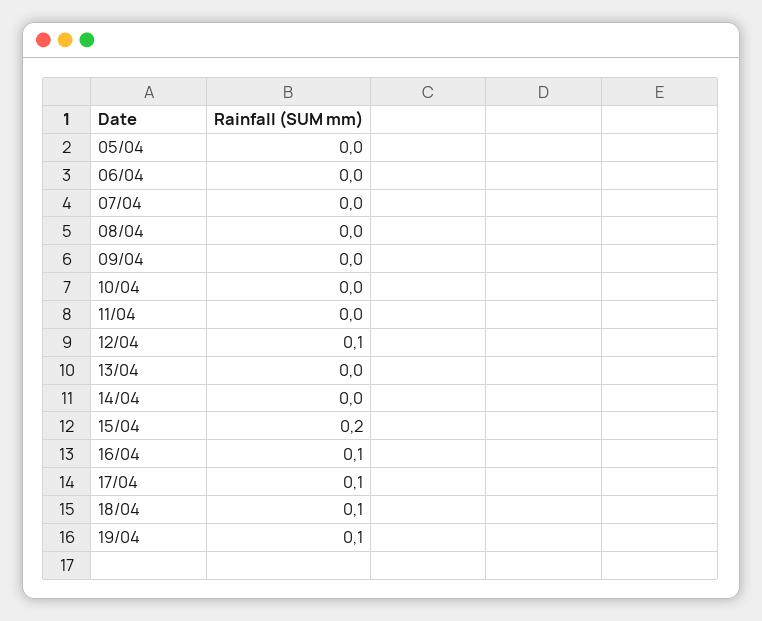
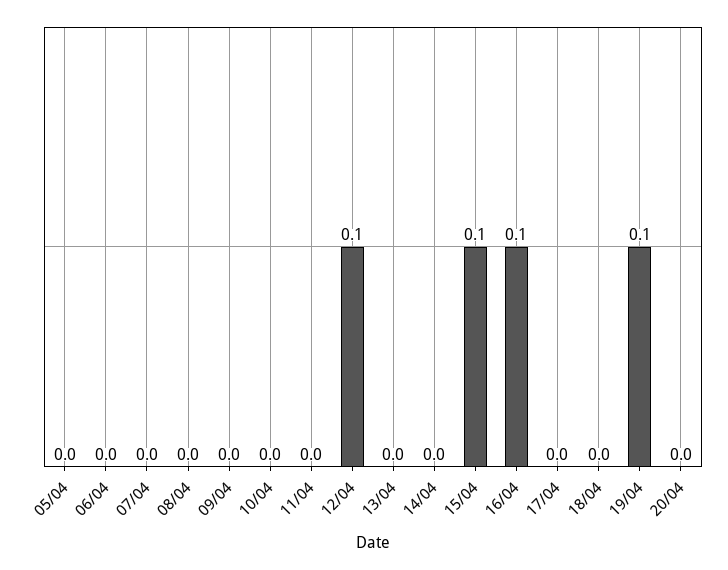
15/04: 0.2 -> 0.1
17/04: 0.1 -> 0
18/04: 0.1 -> 0
20/04: none -> 0

